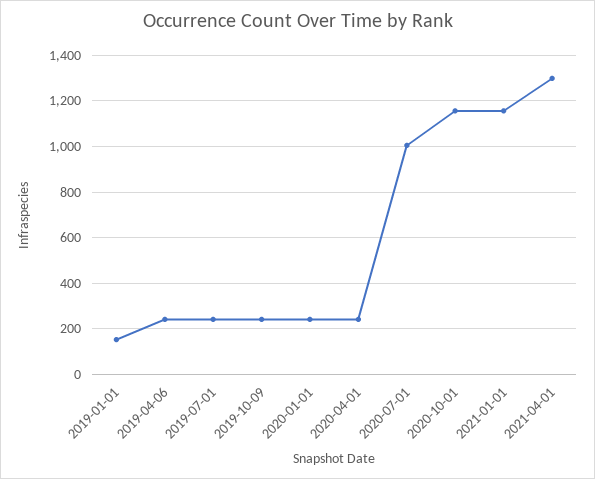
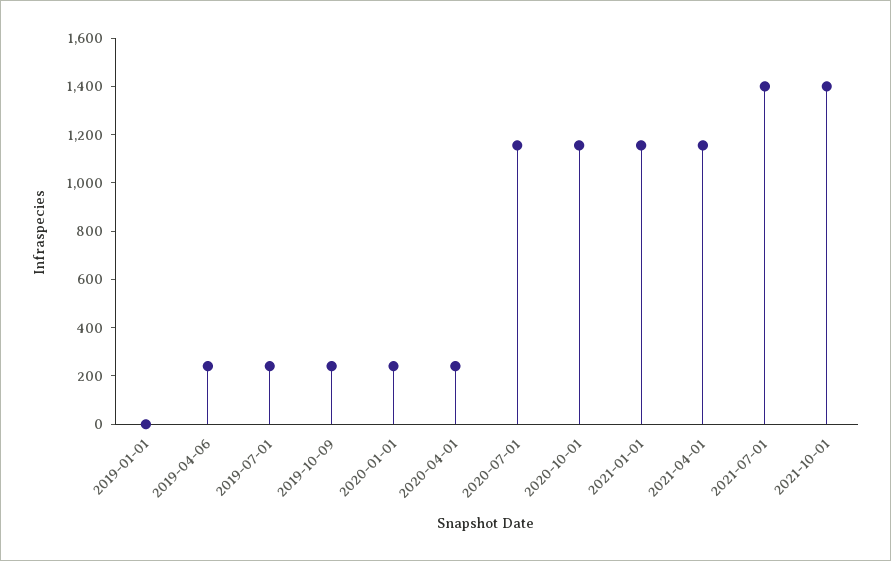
2019-01-01: 150 -> 0
2020-07-01: 1000 -> 1150
2021-04-01: 1300 -> 1150
2021-07-01: none -> 1400
2021-10-01: none -> 1400

